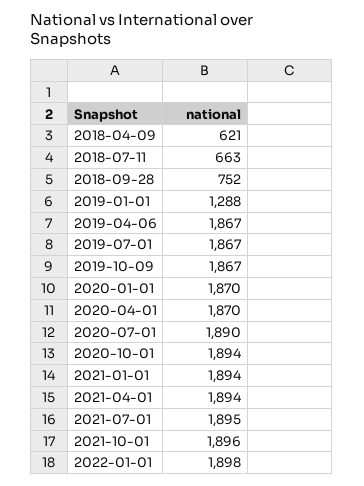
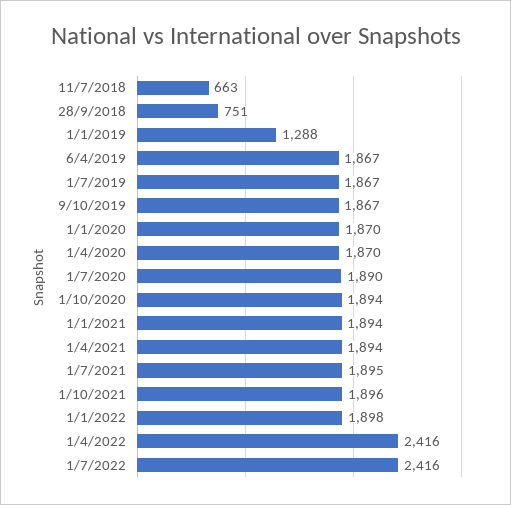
2018-04-09: 621 -> none
2018-09-28: 752 -> 751
1/4/2022: none -> 2416
1/7/2022: none -> 2416

